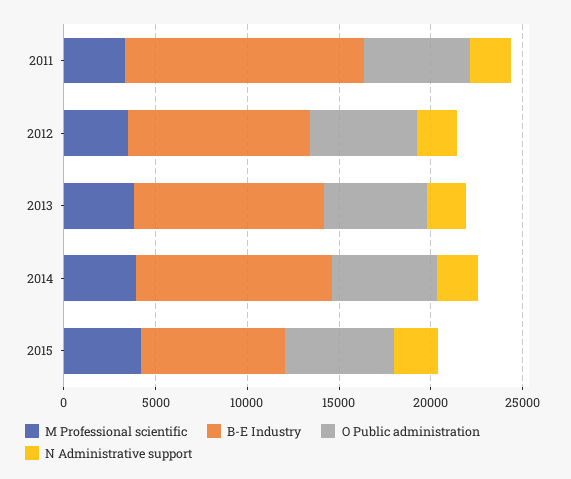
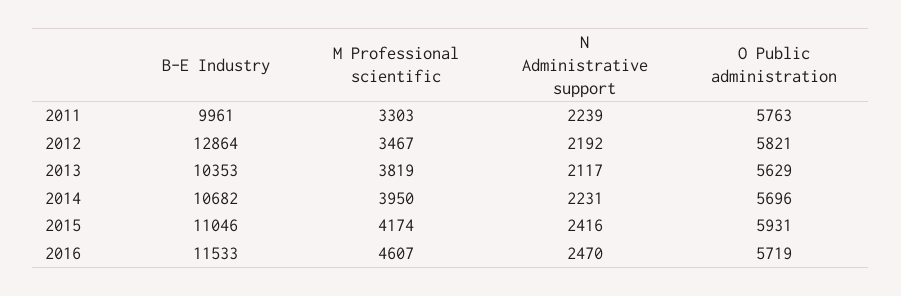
B-E Industry, 2011: 13000 -> 9961
B-E Industry, 2012: 10000 -> 12864
B-E Industry, 2015: 8000 -> 11046
B-E Industry, 2016: none -> 11533
M Professional scientific, 2016: none -> 4607
N Administrative support, 2016: none -> 2470
O Public administration, 2016: none -> 5719

